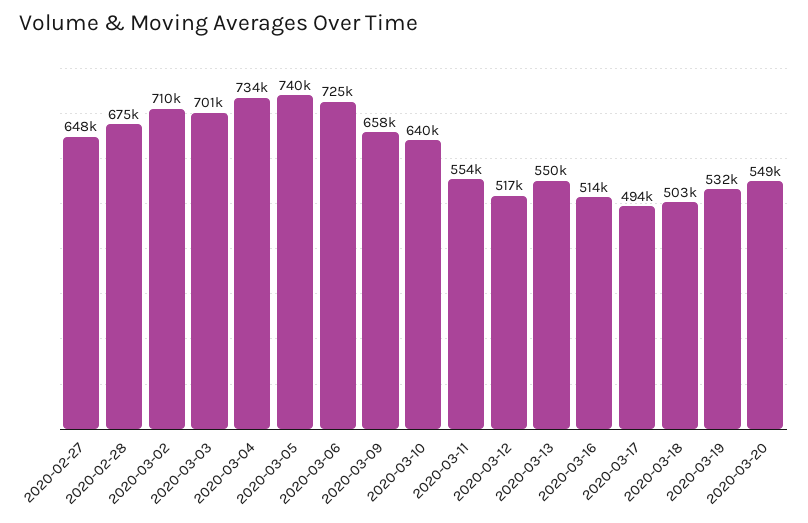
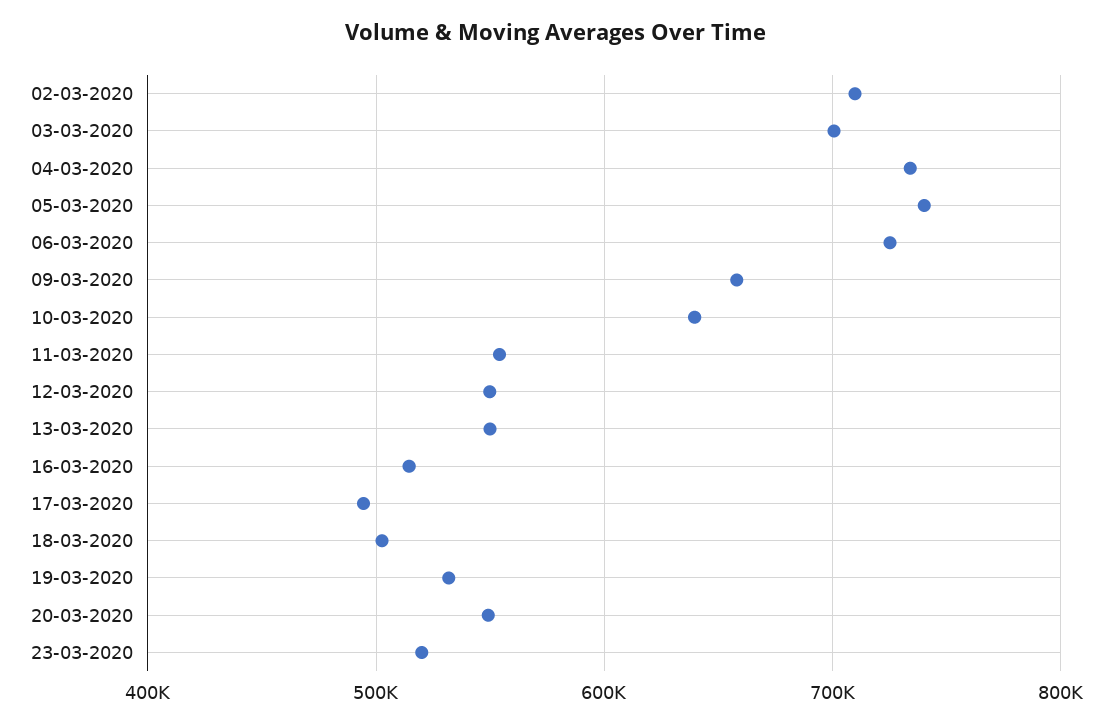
2020-02-27: 648000 -> none
2020-02-28: 675000 -> none
2020-03-12: 517000 -> 550000
23-03-2020: none -> 520000

